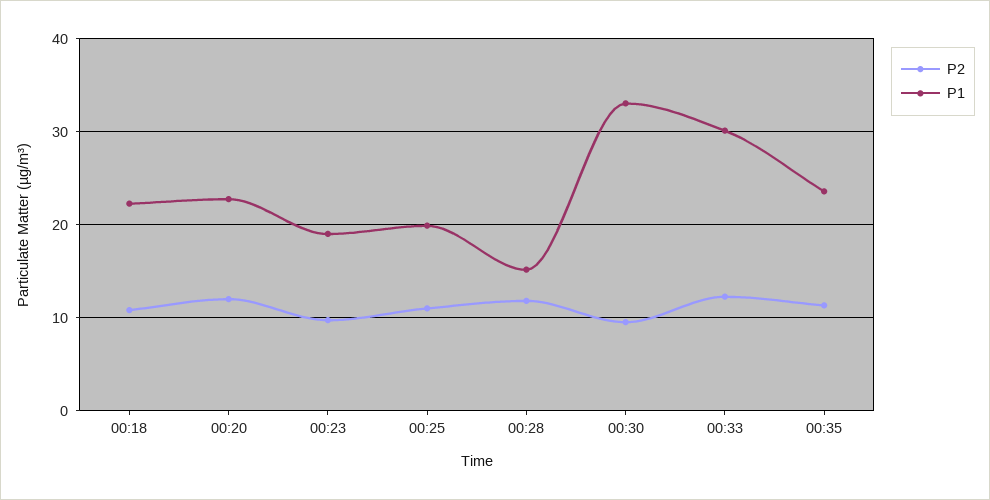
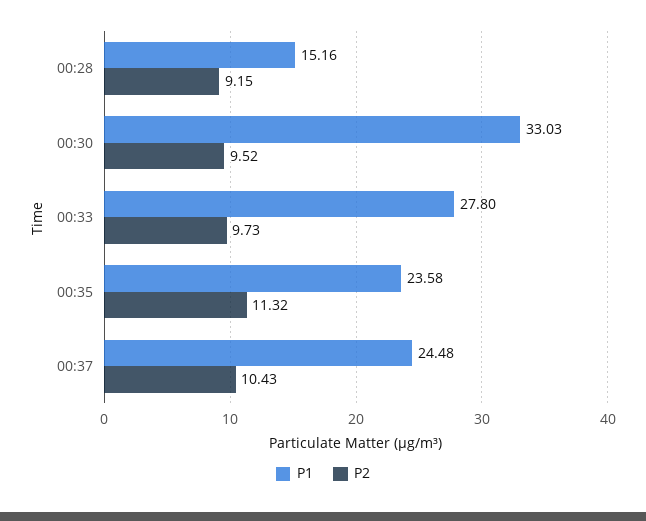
P2, 00:18: 11 -> none
P1, 00:18: 22 -> none
P2, 00:20: 12 -> none
P1, 00:20: 23 -> none
P2, 00:23: 10 -> none
P1, 00:23: 19 -> none
P2, 00:25: 11 -> none
P1, 00:25: 20 -> none
P2, 00:28: 12 -> 9.15
P2, 00:33: 12 -> 9.73
P1, 00:33: 30 -> 27.8
P1, 00:37: none -> 24.48
P2, 00:37: none -> 10.43

